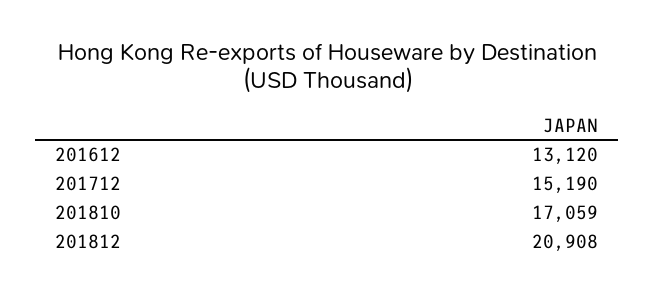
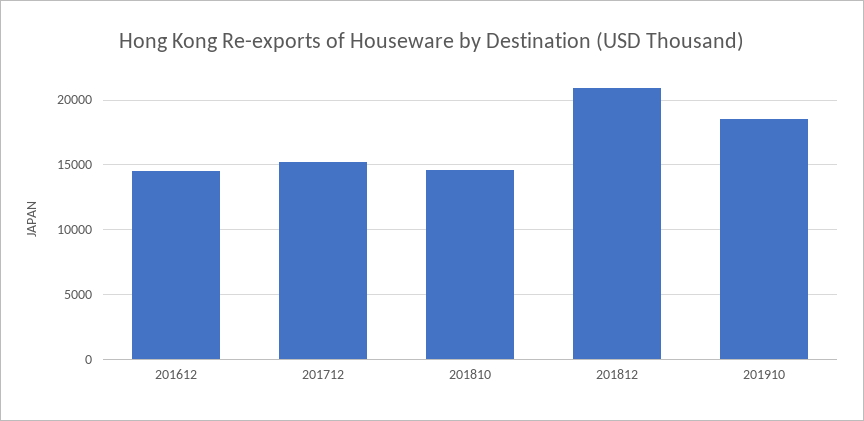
201612: 13120 -> 14500
201810: 17059 -> 14500
201910: none -> 18500

